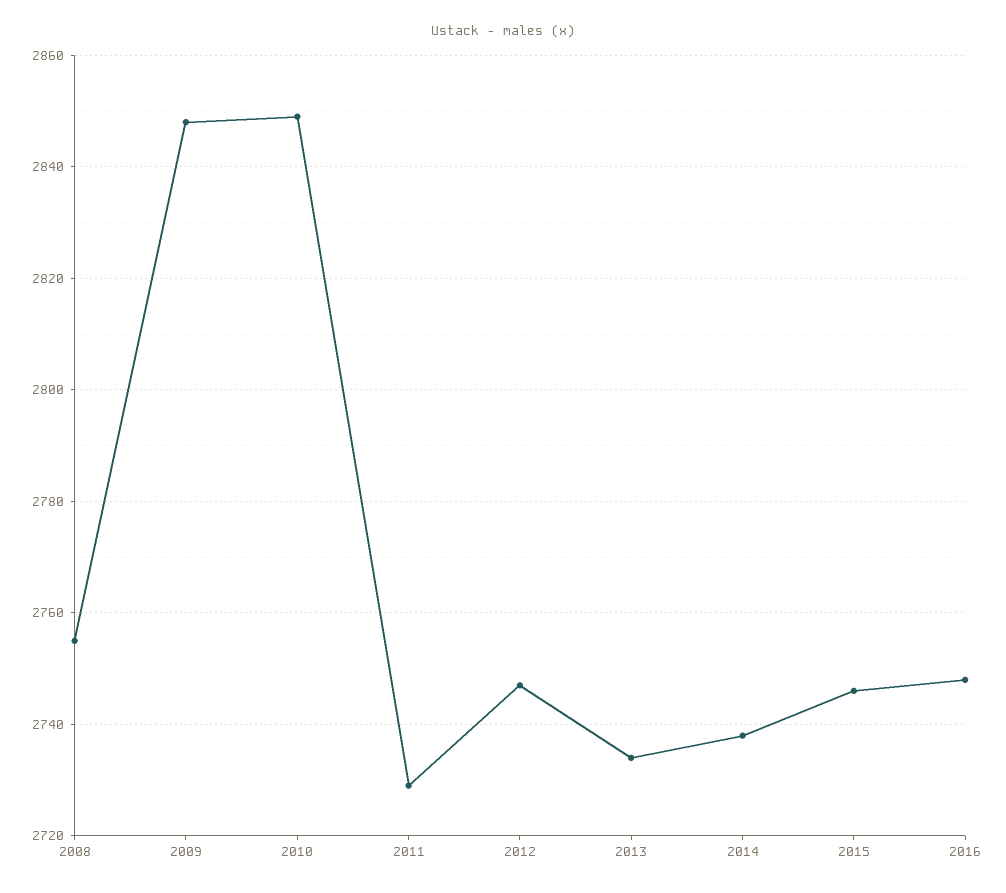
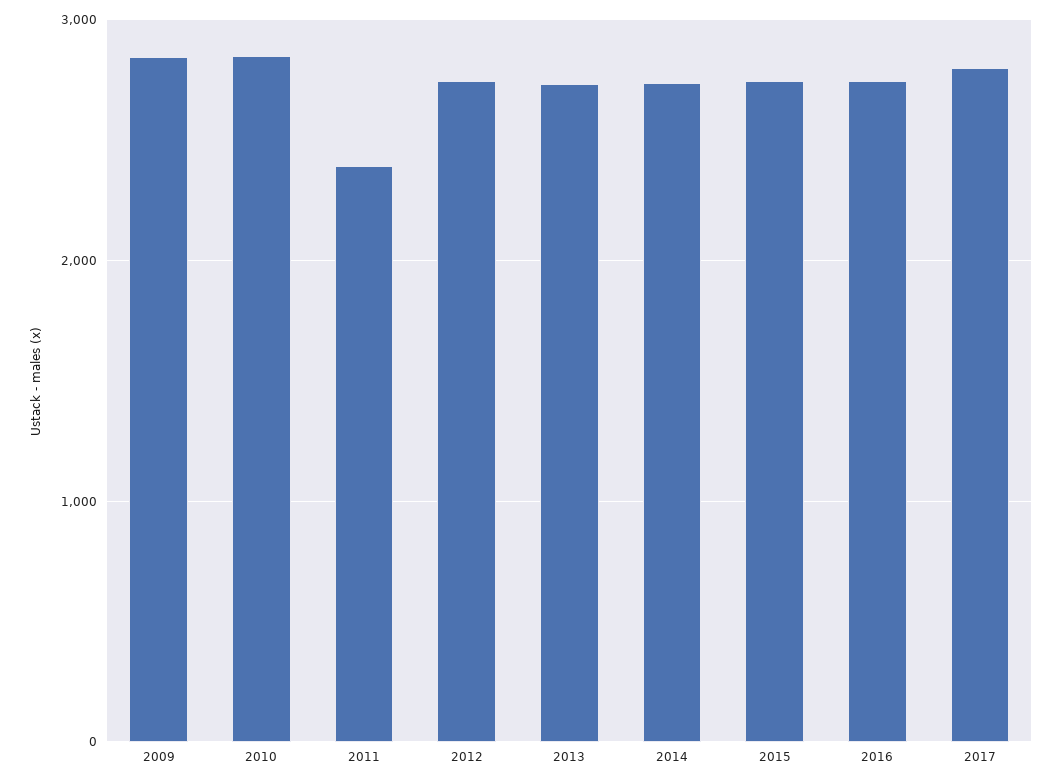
2008: 2755 -> none
2011: 2730 -> 2400
2017: none -> 2800

